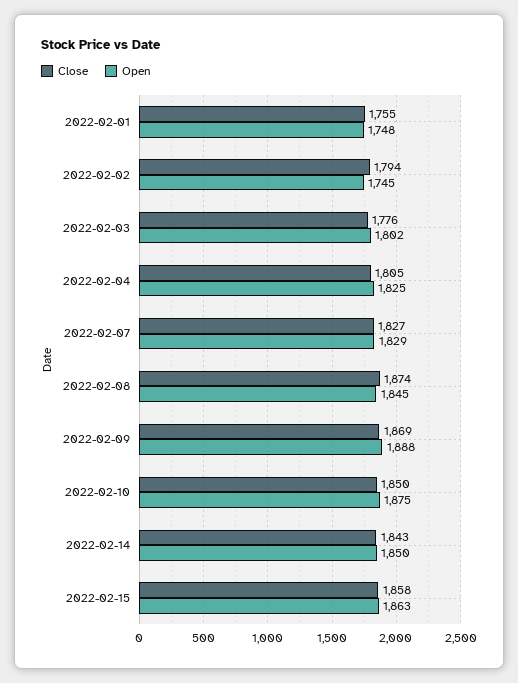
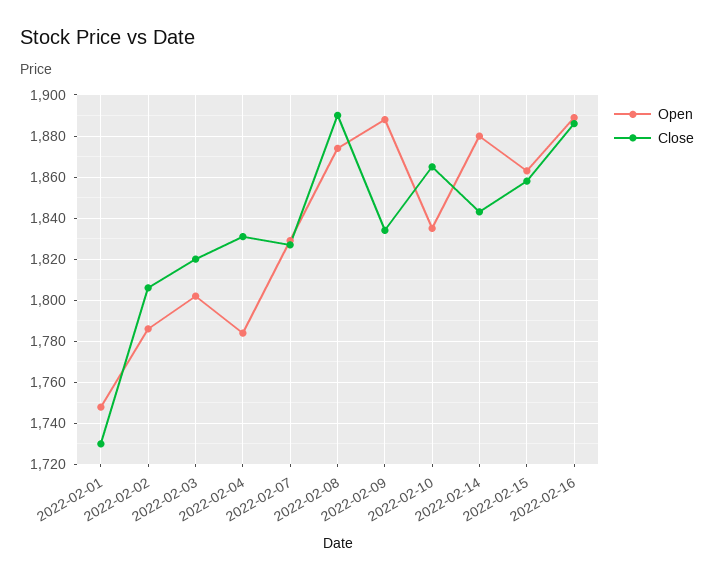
Close, 2022-02-01: 1755 -> 1730
Close, 2022-02-02: 1794 -> 1805
Open, 2022-02-02: 1745 -> 1785
Close, 2022-02-03: 1776 -> 1820
Close, 2022-02-04: 1805 -> 1830
Open, 2022-02-04: 1825 -> 1785
Close, 2022-02-08: 1874 -> 1890
Open, 2022-02-08: 1845 -> 1875
Close, 2022-02-09: 1869 -> 1835
Close, 2022-02-10: 1850 -> 1865
Open, 2022-02-10: 1875 -> 1835
Open, 2022-02-14: 1850 -> 1880
Open, 2022-02-16: none -> 1890
Close, 2022-02-16: none -> 1885

